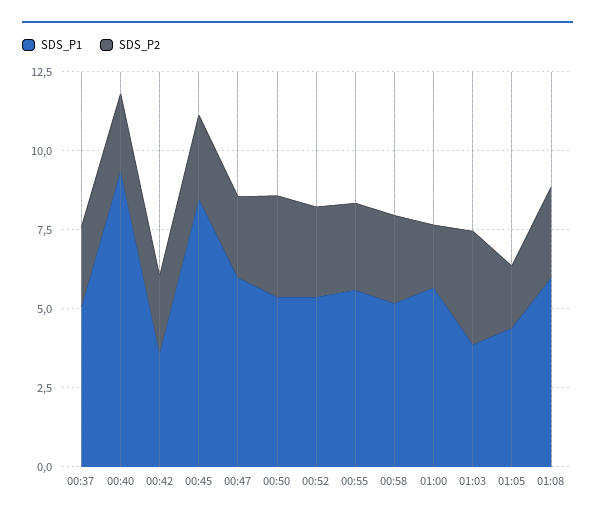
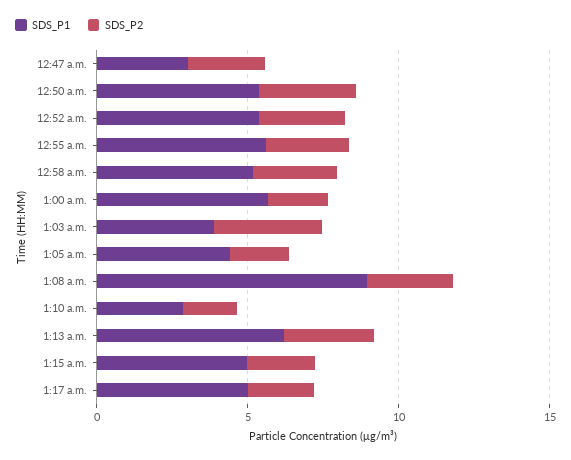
SDS_P1, 00:37: 5 -> none
SDS_P2, 00:37: 2.5 -> none
SDS_P1, 00:40: 9.5 -> none
SDS_P2, 00:40: 2.5 -> none
SDS_P1, 00:42: 3.5 -> none
SDS_P2, 00:42: 2.5 -> none
SDS_P1, 00:45: 8.5 -> none
SDS_P2, 00:45: 2.5 -> none
SDS_P1, 00:47: 6 -> 3
SDS_P1, 01:08: 6 -> 9
SDS_P1, 1:10 a.m.: none -> 3
SDS_P2, 1:10 a.m.: none -> 2
SDS_P1, 1:13 a.m.: none -> 6
SDS_P2, 1:13 a.m.: none -> 3
SDS_P1, 1:15 a.m.: none -> 5
SDS_P2, 1:15 a.m.: none -> 2
SDS_P1, 1:17 a.m.: none -> 5
SDS_P2, 1:17 a.m.: none -> 2

